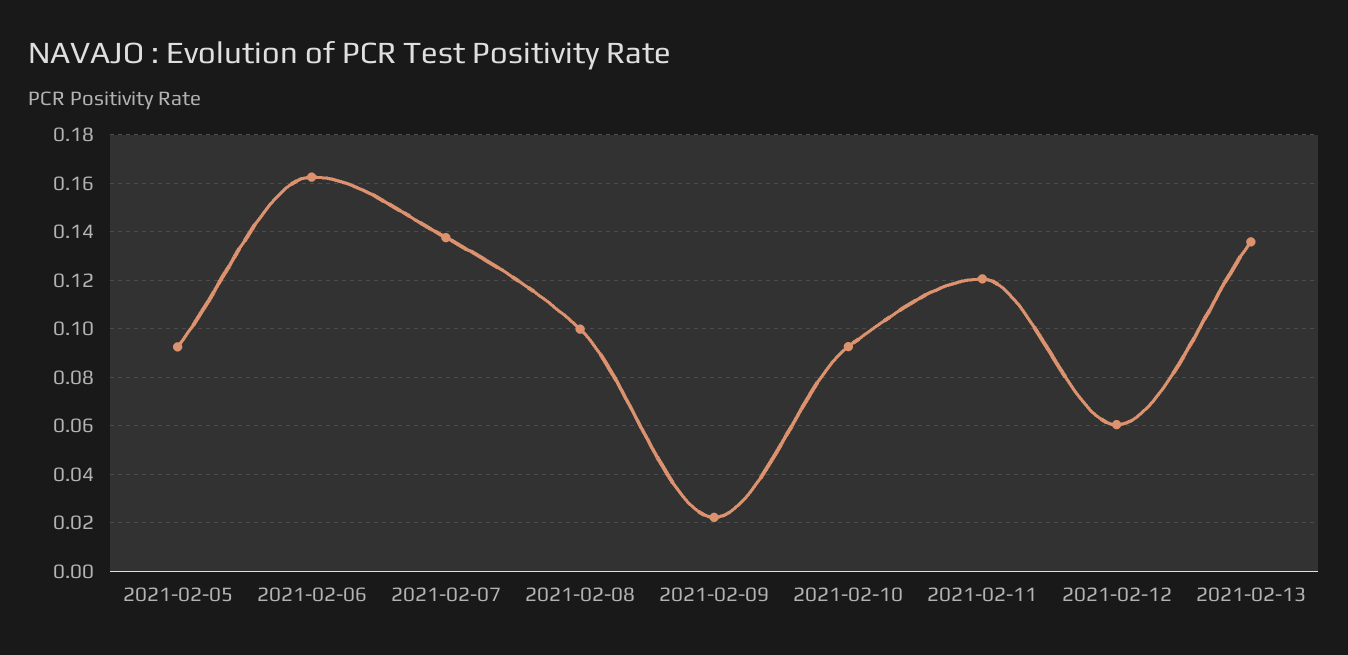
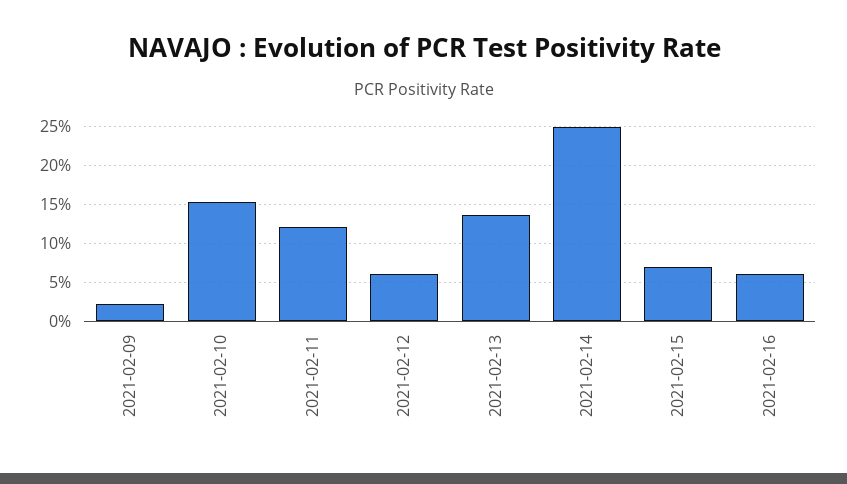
2021-02-05: 0.0925 -> none
2021-02-06: 0.1625 -> none
2021-02-07: 0.1375 -> none
2021-02-08: 0.1 -> none
2021-02-10: 0.0925 -> 0.15
2021-02-14: none -> 0.25
2021-02-15: none -> 0.07
2021-02-16: none -> 0.06

